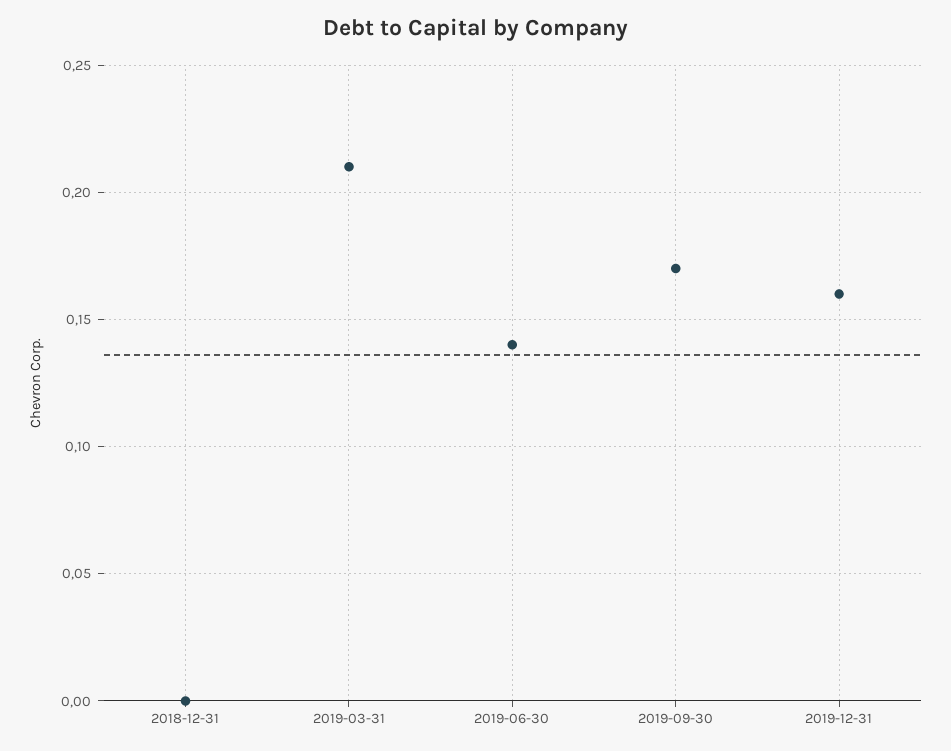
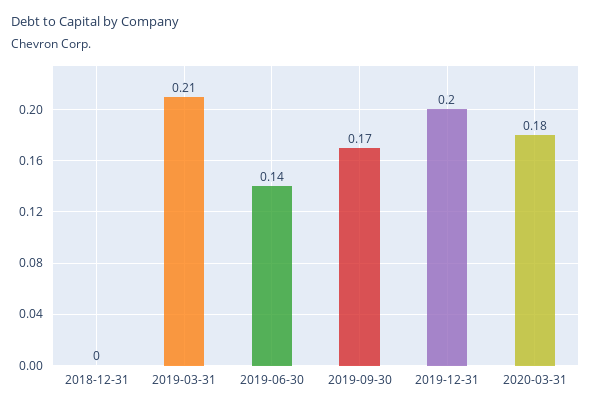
2019-12-31: 0.16 -> 0.2
2020-03-31: none -> 0.18

